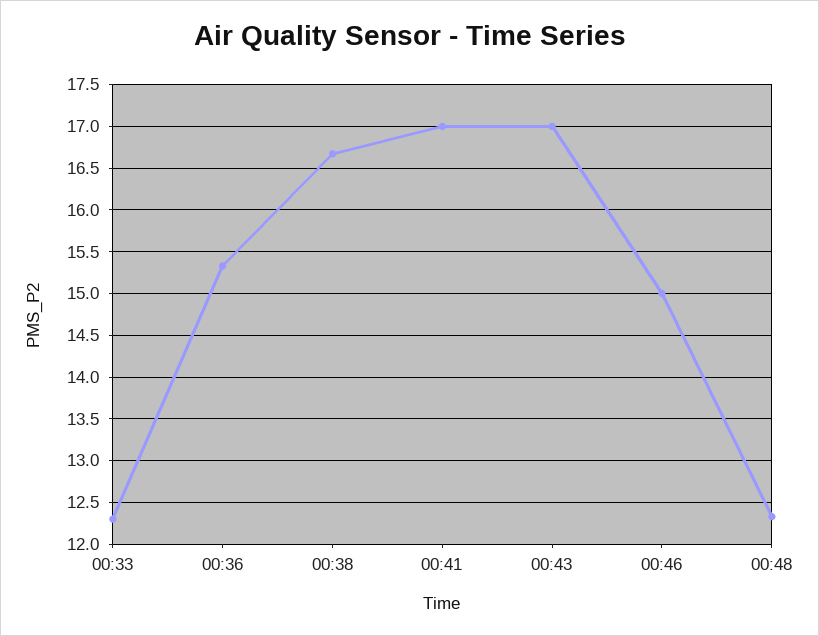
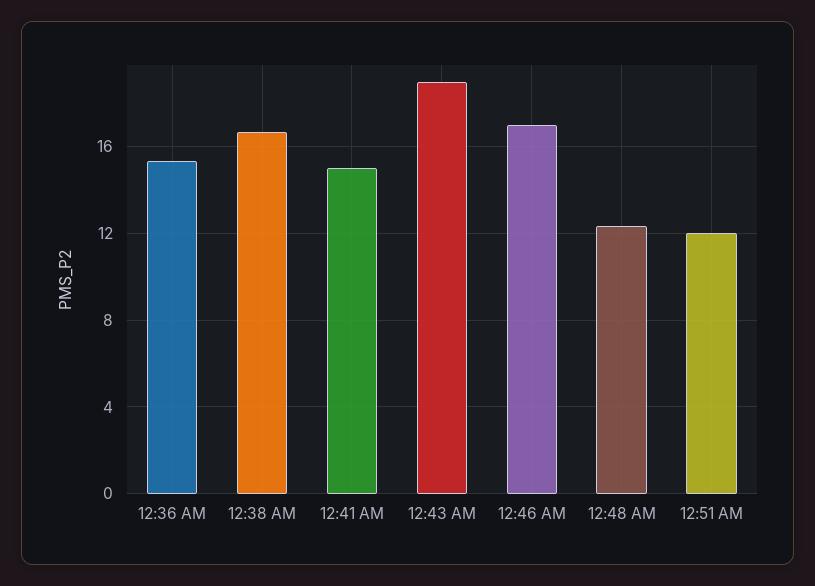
00:33: 12.3 -> none
00:41: 17 -> 15
00:43: 17 -> 19
00:46: 15 -> 17
12:51 AM: none -> 12

